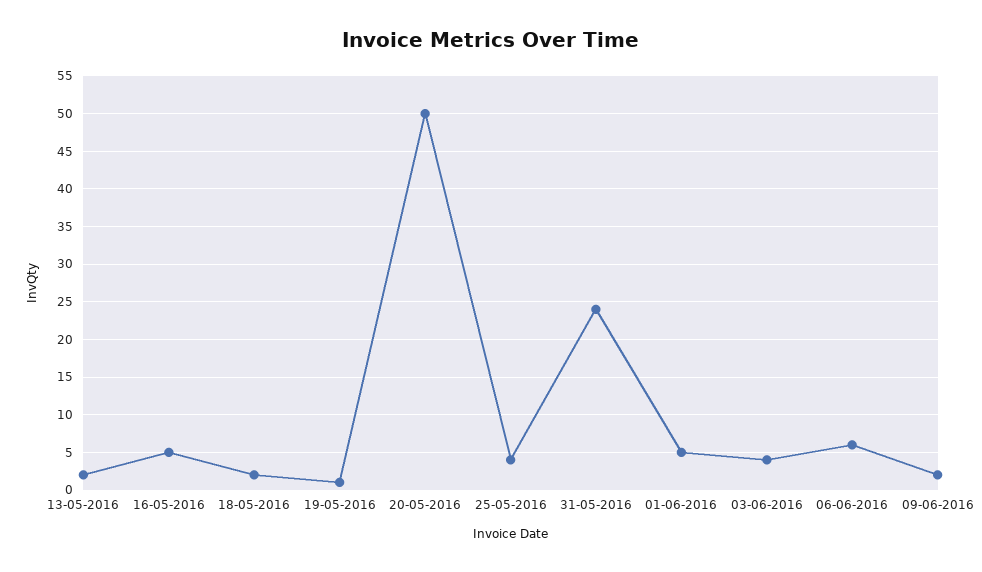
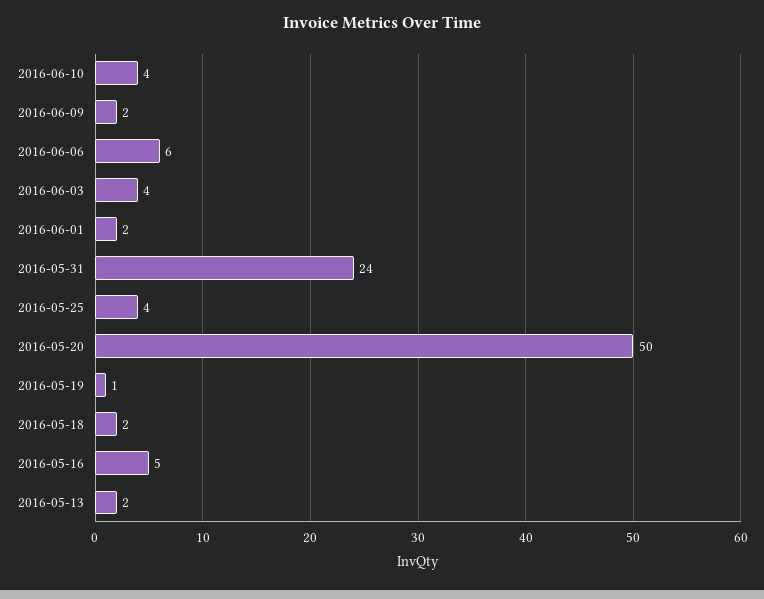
01-06-2016: 5 -> 2
2016-06-10: none -> 4

